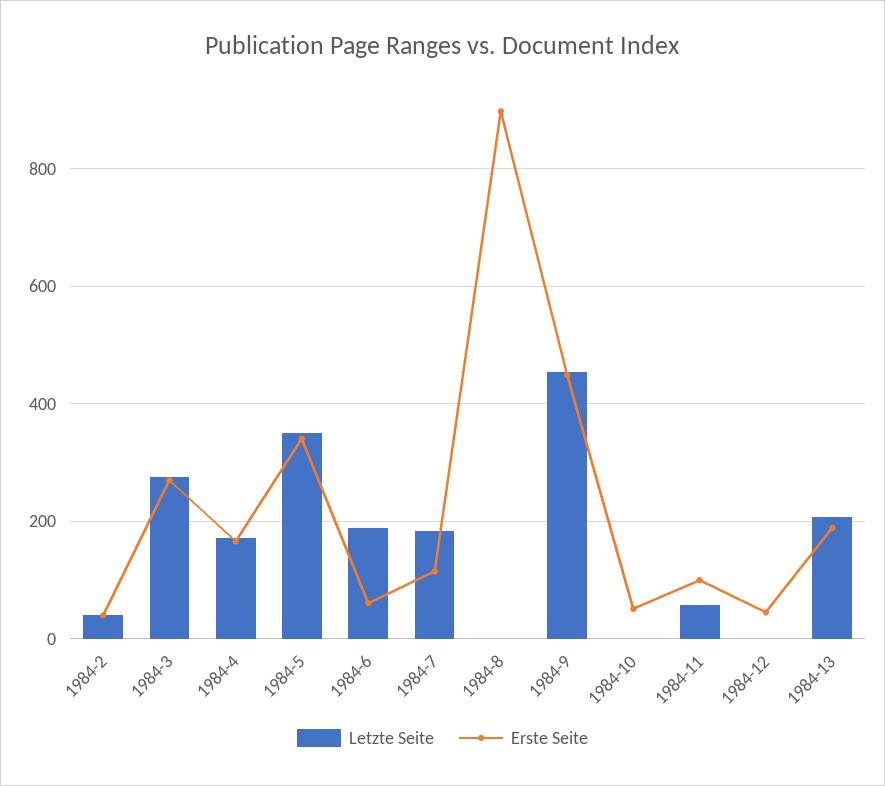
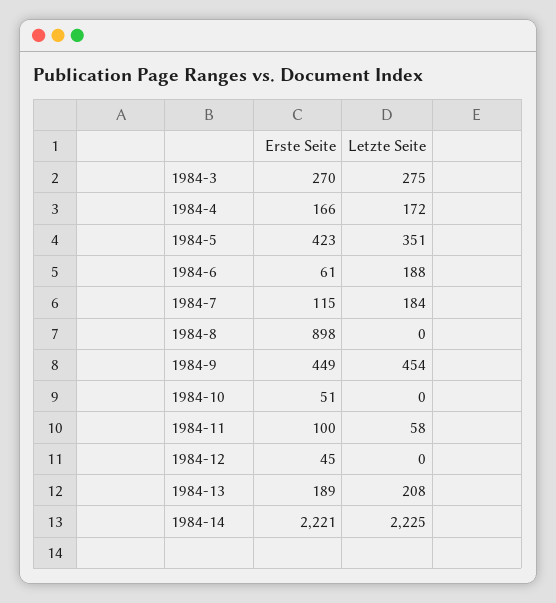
Letzte Seite, 1984-2: 40 -> none
Erste Seite, 1984-2: 40 -> none
Erste Seite, 1984-5: 340 -> 423
Erste Seite, 1984-14: none -> 2221
Letzte Seite, 1984-14: none -> 2225

